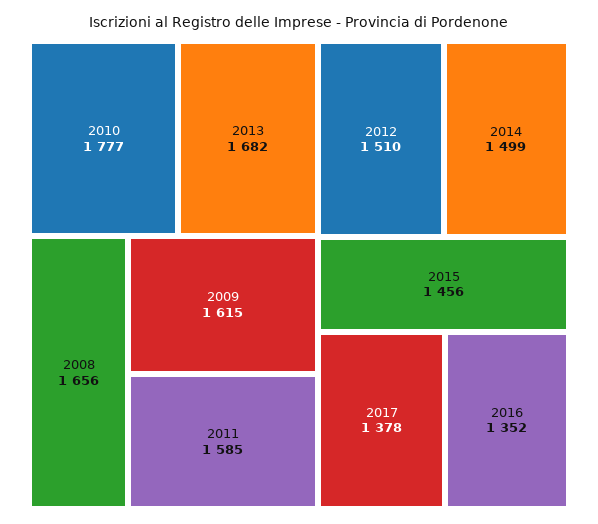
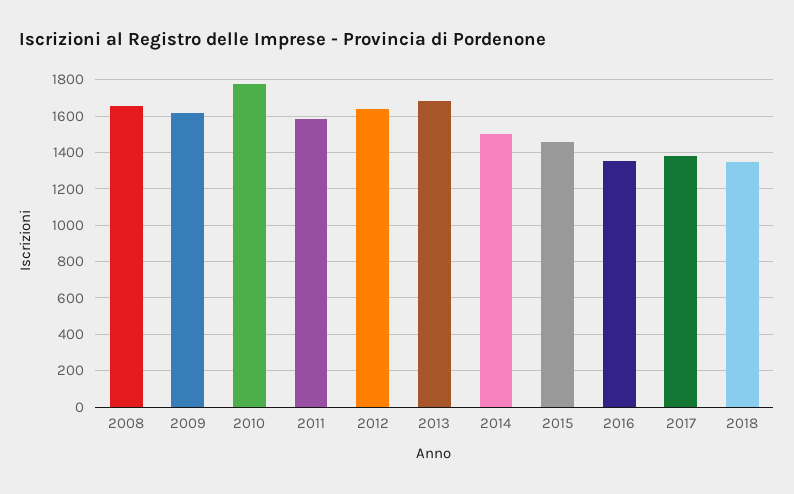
2012: 1510 -> 1650
2018: none -> 1350

